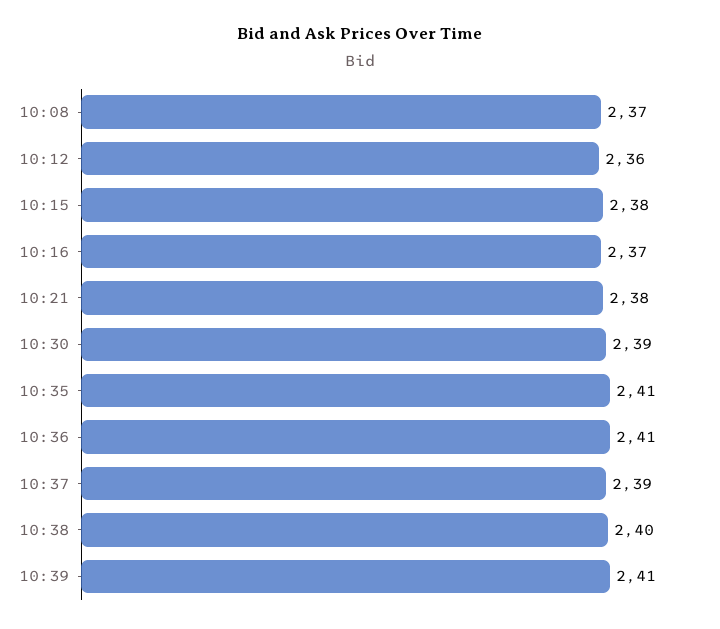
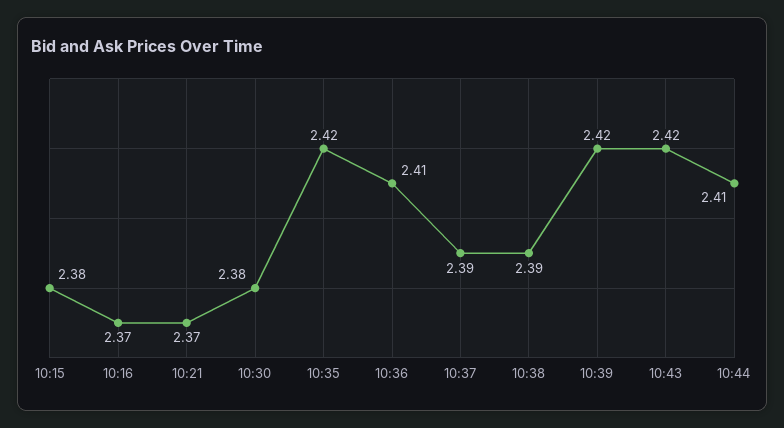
10:08: 2.37 -> none
10:12: 2.36 -> none
10:21: 2.38 -> 2.37
10:30: 2.39 -> 2.38
10:35: 2.41 -> 2.42
10:38: 2.4 -> 2.39
10:39: 2.41 -> 2.42
10:43: none -> 2.42
10:44: none -> 2.41

